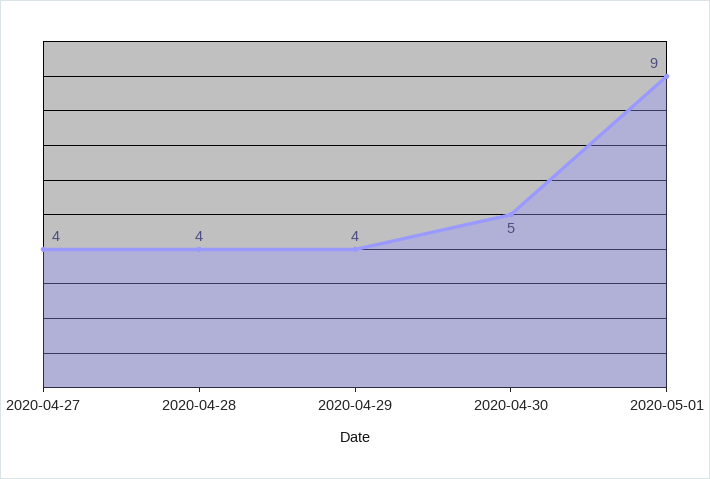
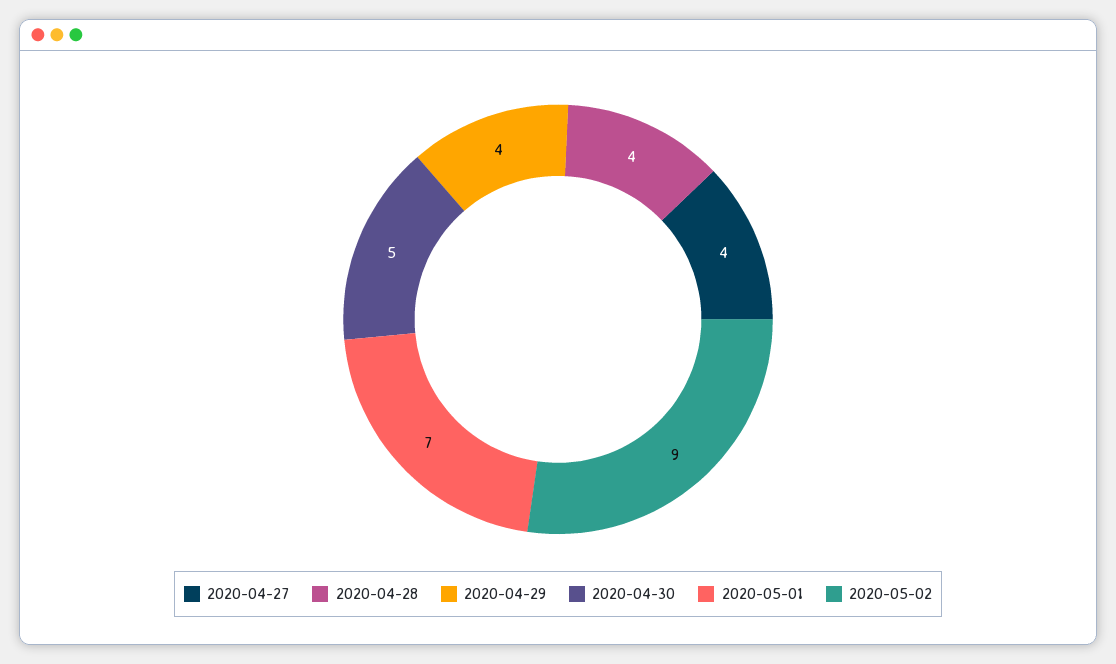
2020-05-01: 9 -> 7
2020-05-02: none -> 9

